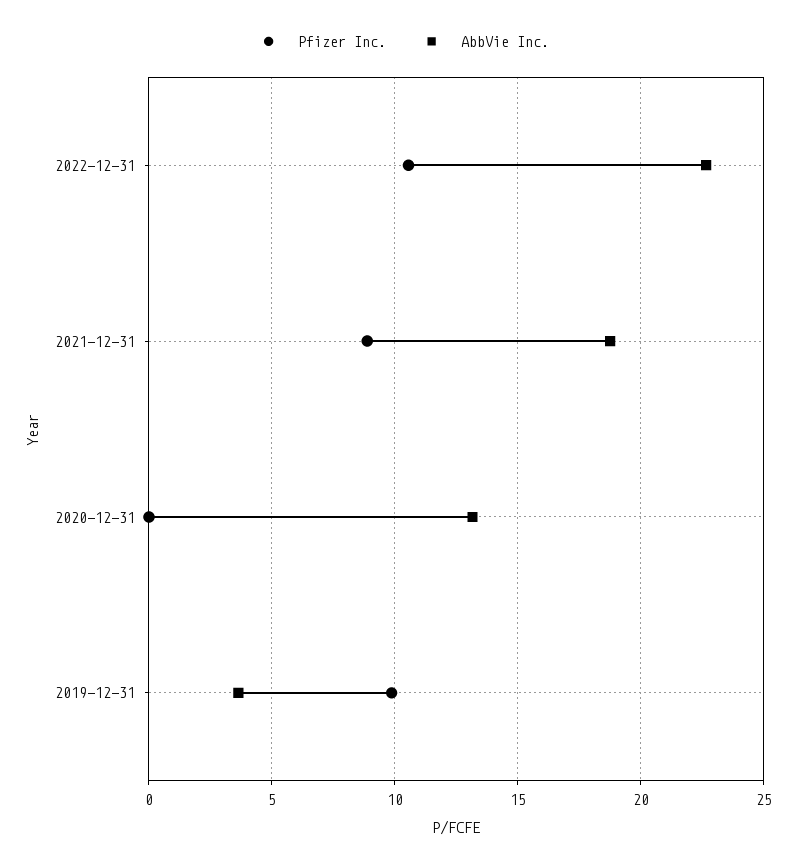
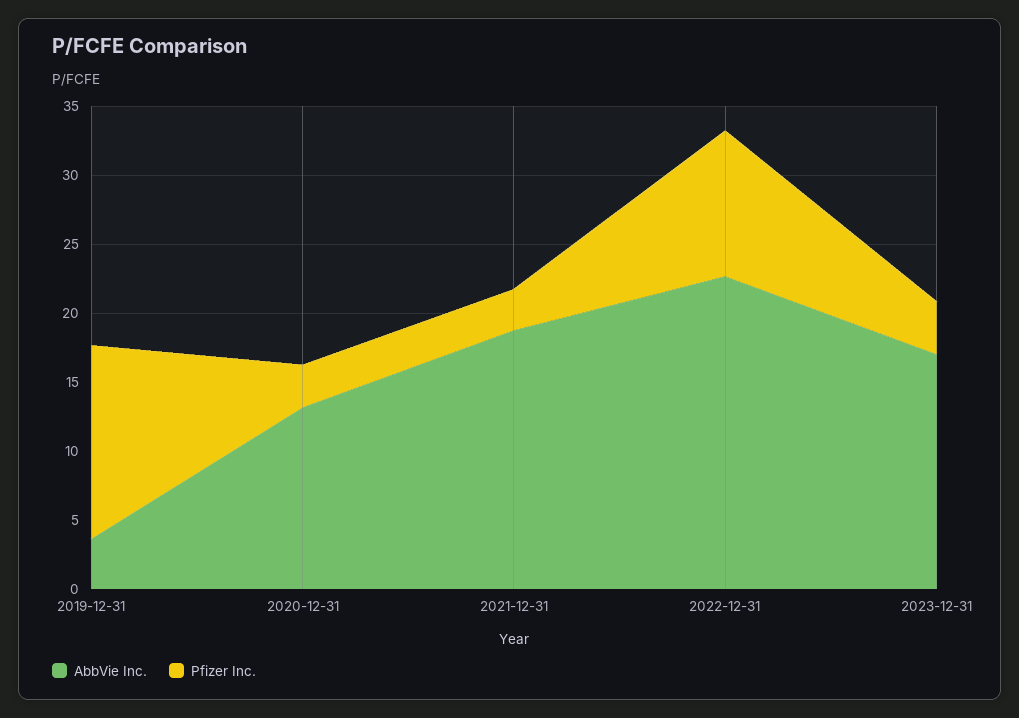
Pfizer Inc., 2021-12-31: 9 -> 3
Pfizer Inc., 2020-12-31: 0 -> 3
Pfizer Inc., 2019-12-31: 10 -> 14
AbbVie Inc., 2023-12-31: none -> 17
Pfizer Inc., 2023-12-31: none -> 4

